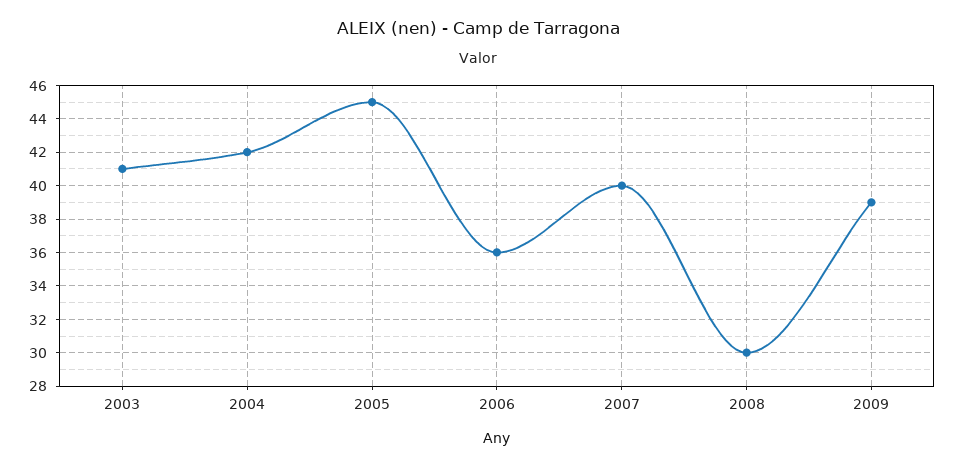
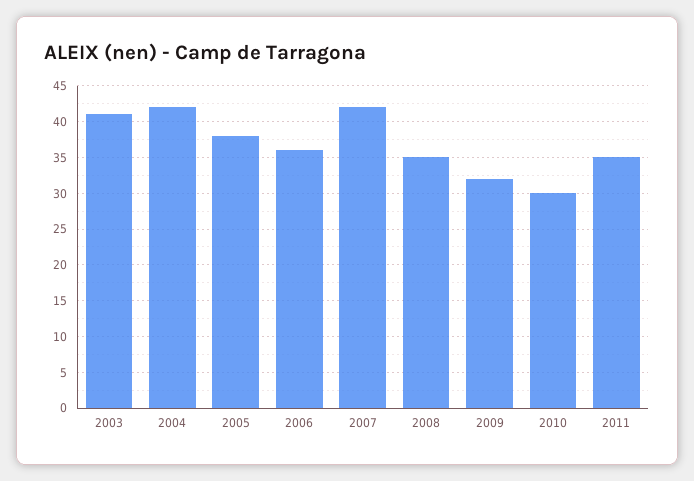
2005: 45 -> 38
2007: 40 -> 42
2008: 30 -> 35
2009: 39 -> 32
2010: none -> 30
2011: none -> 35

